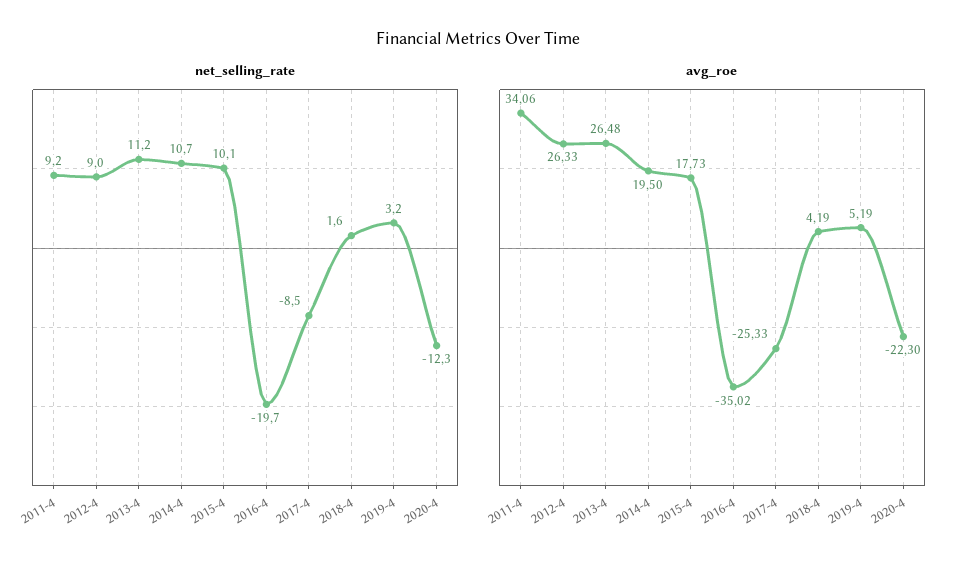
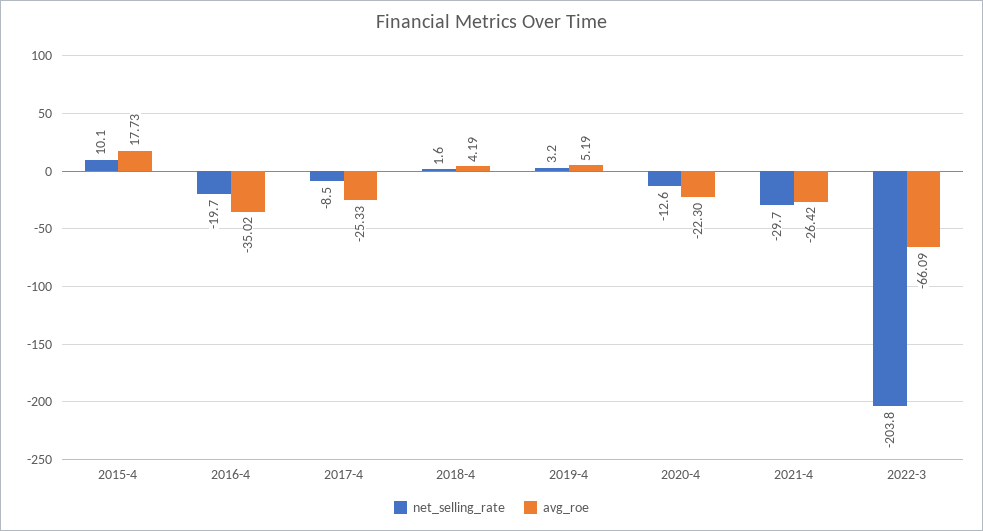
net_selling_rate, 2011-4: 9.2 -> none
net_selling_rate, 2012-4: 9 -> none
net_selling_rate, 2013-4: 11.2 -> none
net_selling_rate, 2014-4: 10.7 -> none
net_selling_rate, 2020-4: -12.3 -> -12.6
avg_roe, 2011-4: 34.06 -> none
avg_roe, 2012-4: 26.33 -> none
avg_roe, 2013-4: 26.48 -> none
avg_roe, 2014-4: 19.5 -> none
net_selling_rate, 2021-4: none -> -29.7
avg_roe, 2021-4: none -> -26.42
net_selling_rate, 2022-3: none -> -203.8
avg_roe, 2022-3: none -> -66.09

